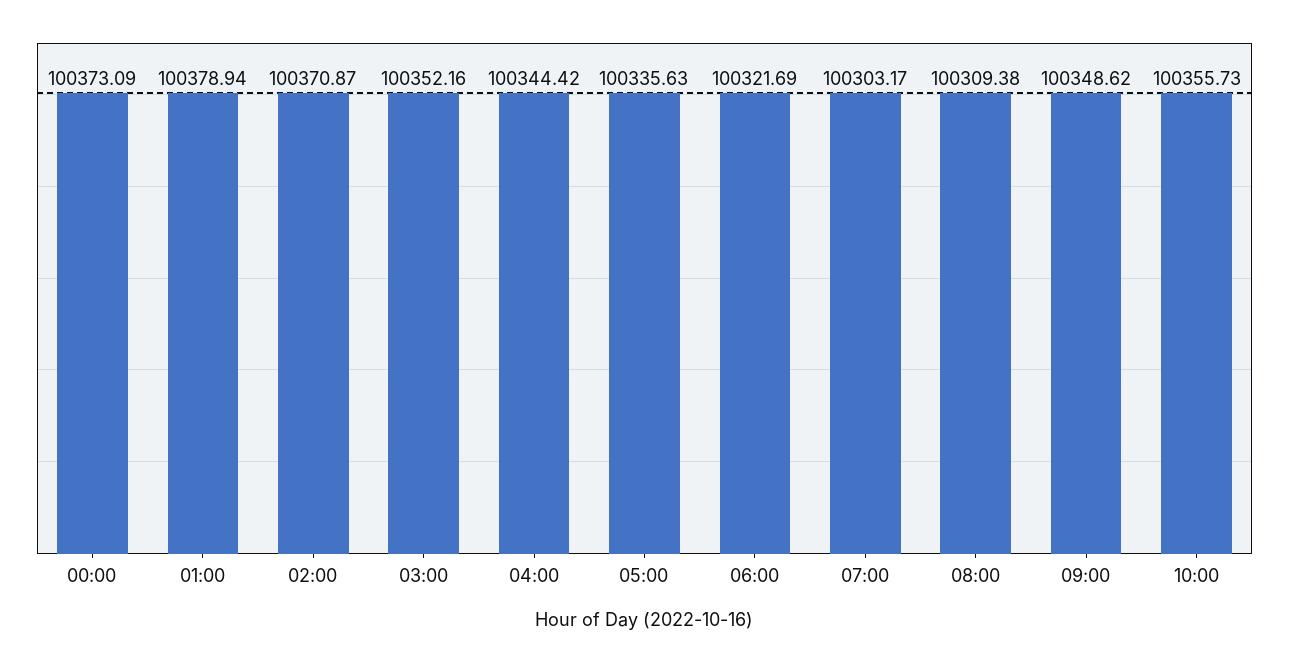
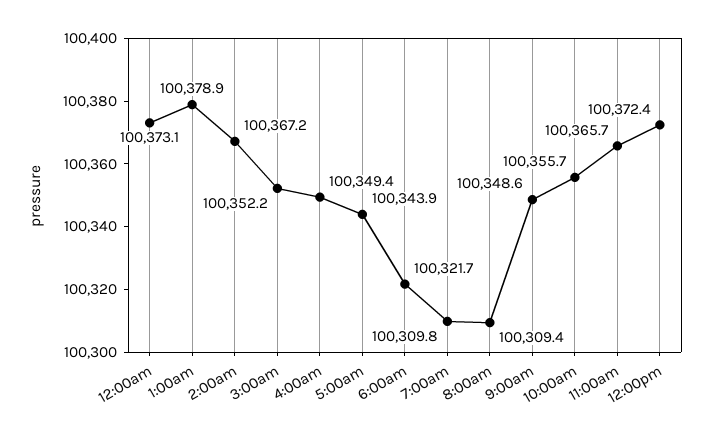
02:00: 100370.87 -> 100367.2
04:00: 100344.42 -> 100349.4
05:00: 100335.63 -> 100343.9
07:00: 100303.17 -> 100309.8
11:00am: none -> 100365.7
12:00pm: none -> 100372.4

